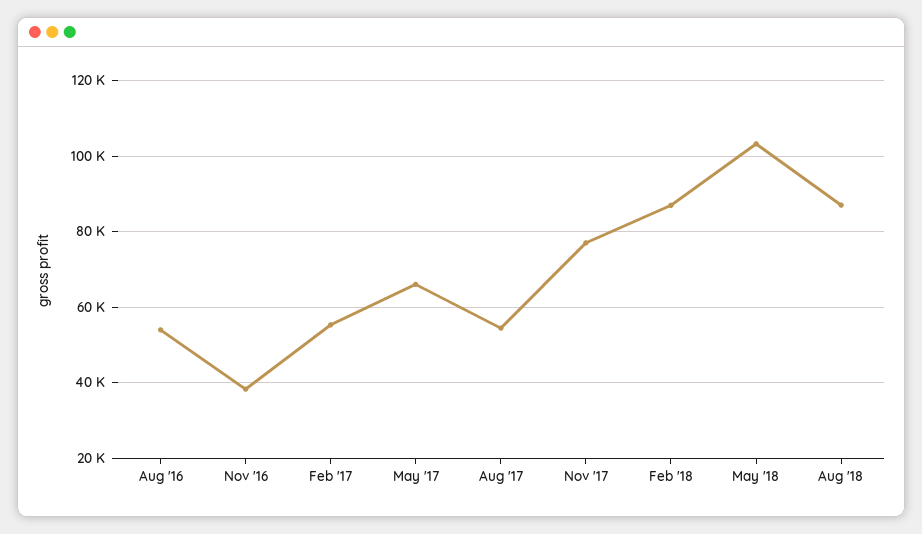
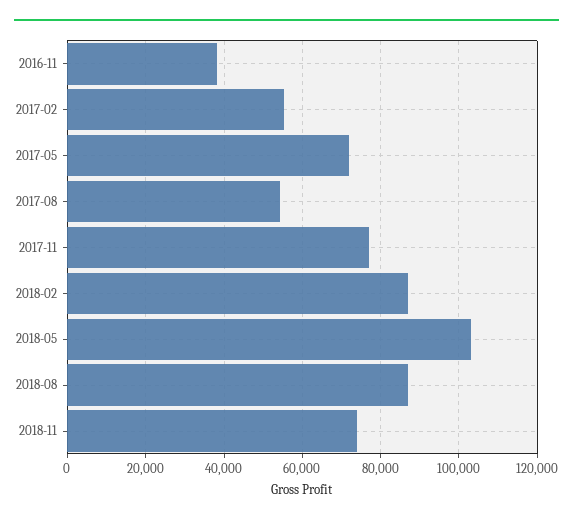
Aug '16: 54000 -> none
May '17: 66000 -> 72000
2018-11: none -> 74000

